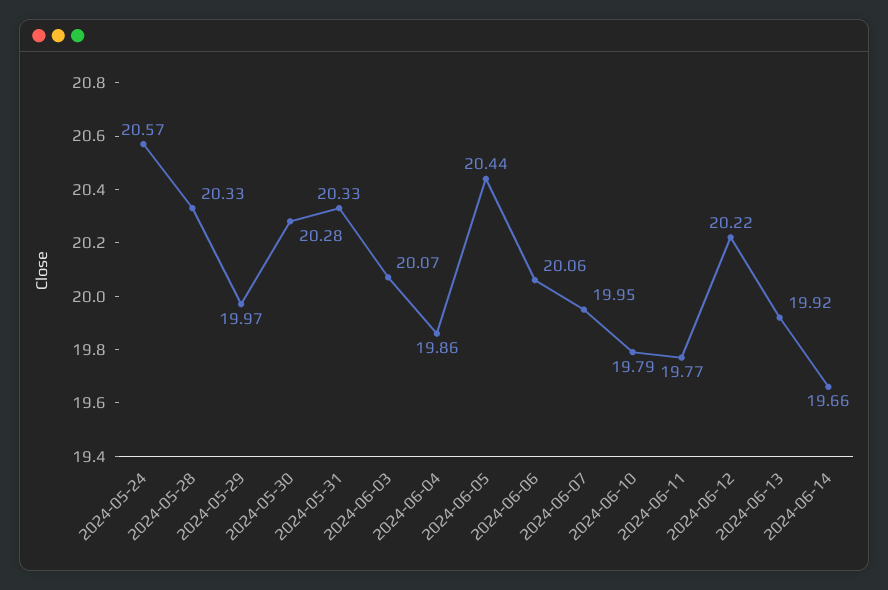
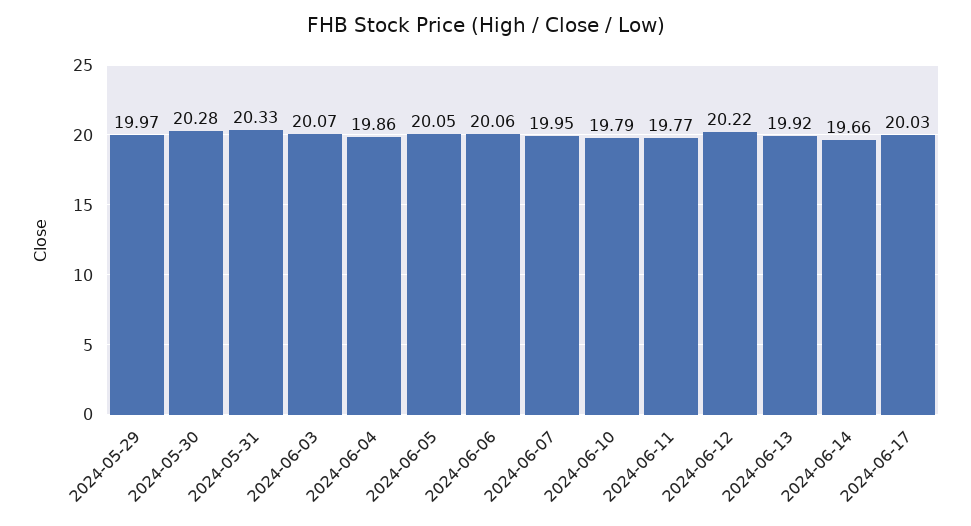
2024-05-24: 20.57 -> none
2024-05-28: 20.33 -> none
2024-06-05: 20.44 -> 20.05
2024-06-17: none -> 20.03

